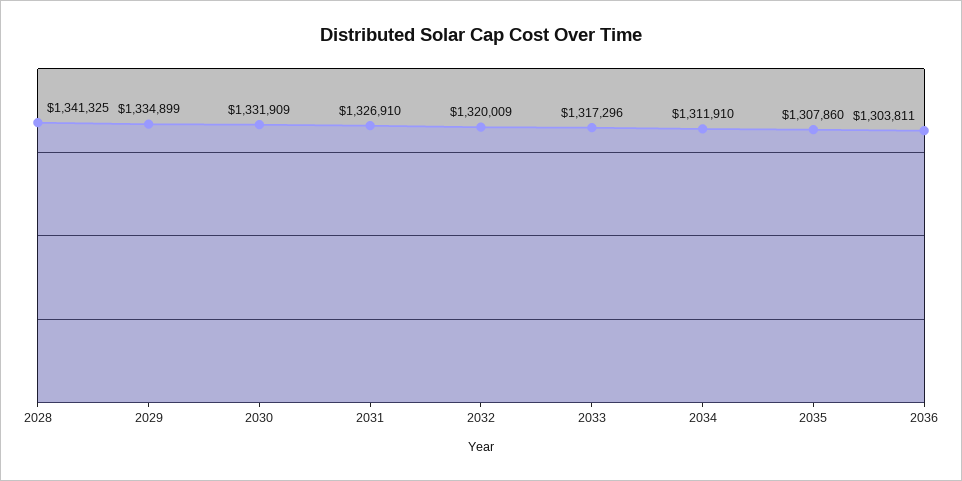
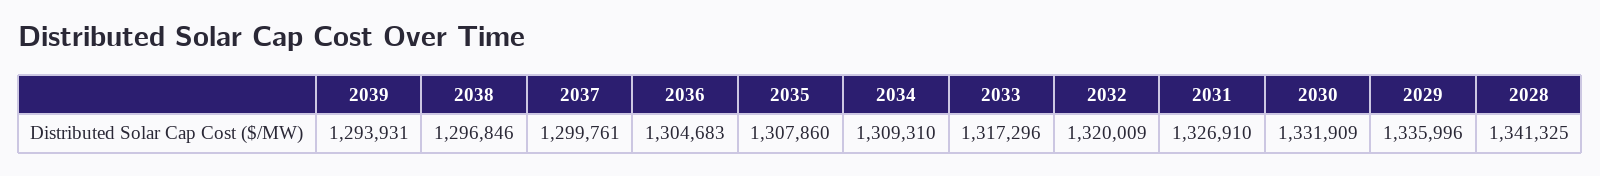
2029: 1334899 -> 1335996
2034: 1311910 -> 1309310
2036: 1303811 -> 1304683
2039: none -> 1293931
2038: none -> 1296846
2037: none -> 1299761

